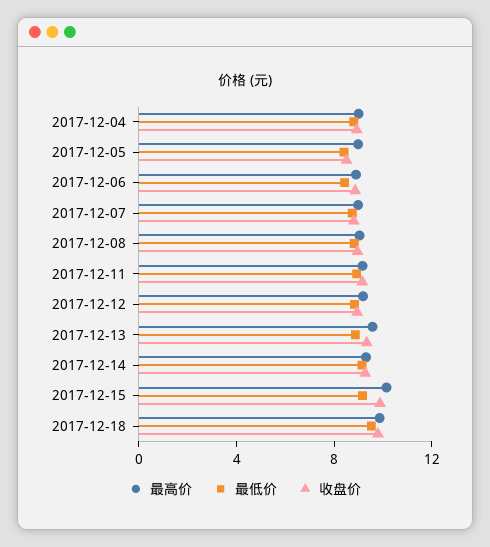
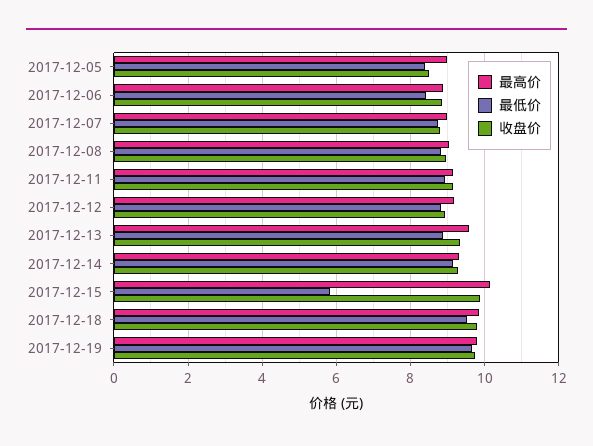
最高价, 2017-12-04: 9 -> none
最低价, 2017-12-04: 9 -> none
收盘价, 2017-12-04: 9 -> none
最低价, 2017-12-15: 9 -> 5.8
最高价, 2017-12-19: none -> 9.8
最低价, 2017-12-19: none -> 9.6
收盘价, 2017-12-19: none -> 9.8

